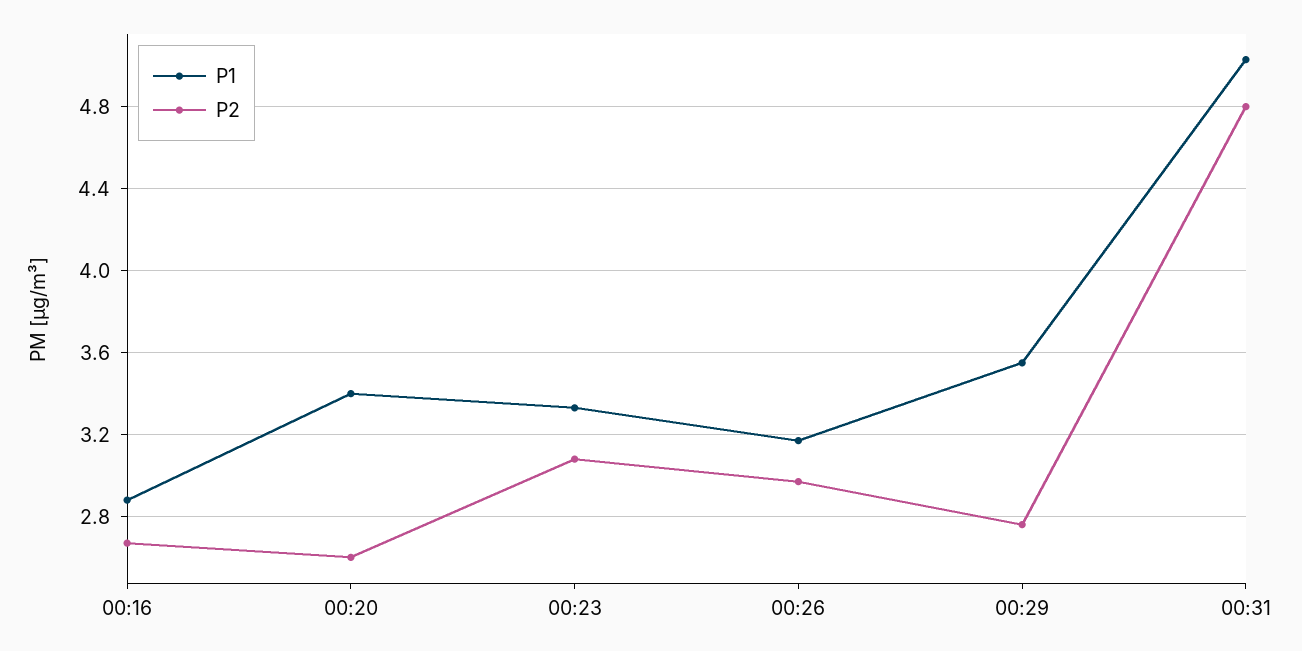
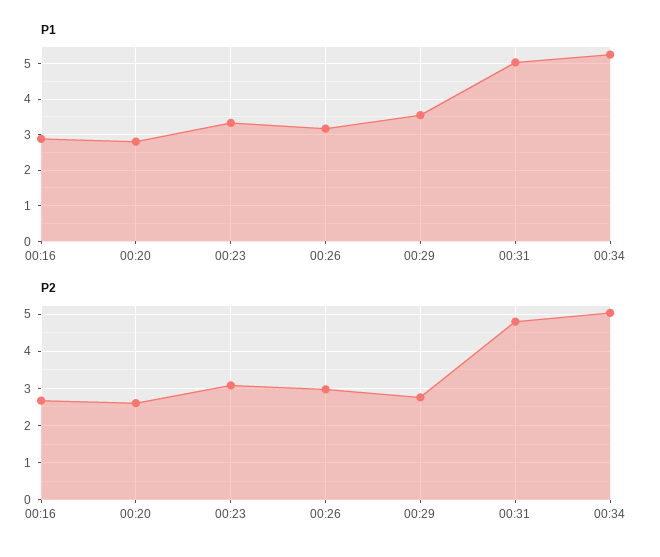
P1, 00:20: 3.4 -> 2.8
P1, 00:34: none -> 5.2
P2, 00:34: none -> 5

